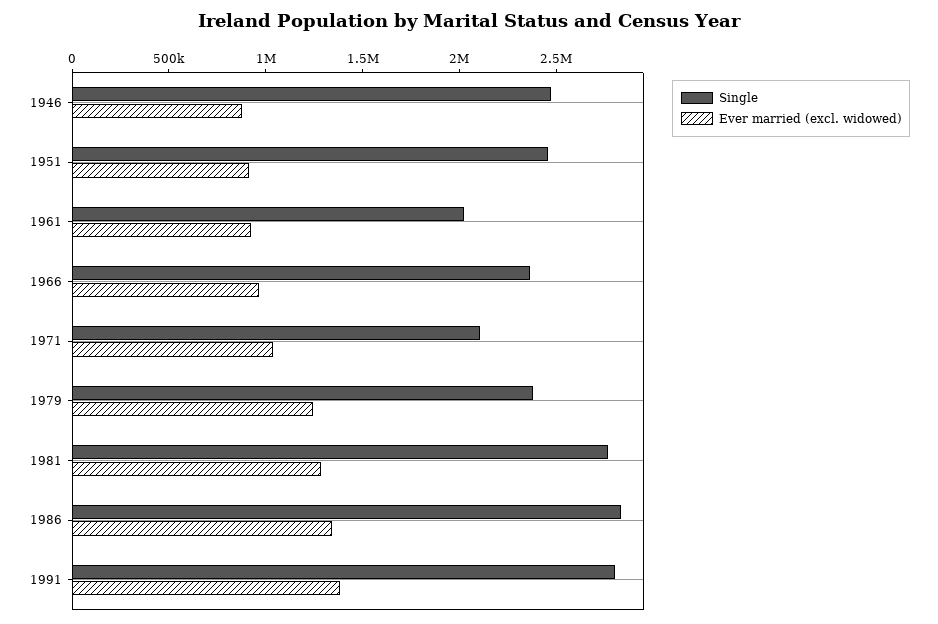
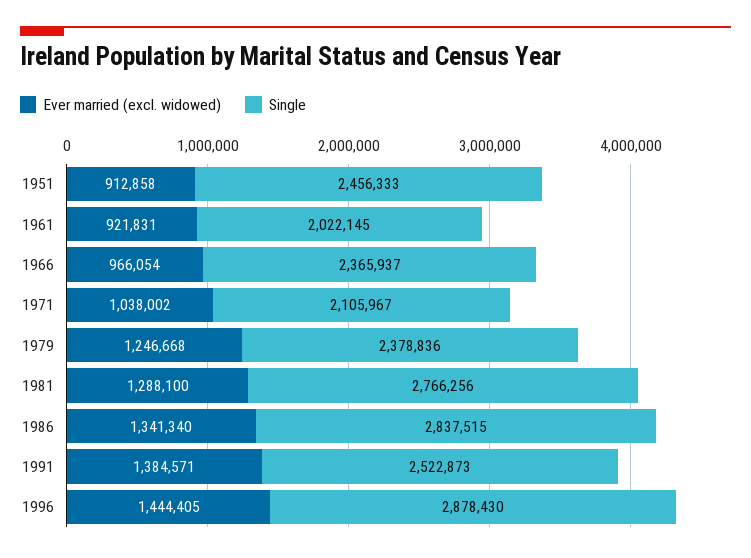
Single, 1946: 2500000 -> none
Ever married (excl. widowed), 1946: 900000 -> none
Single, 1991: 2800000 -> 2522873
Ever married (excl. widowed), 1996: none -> 1444405
Single, 1996: none -> 2878430

